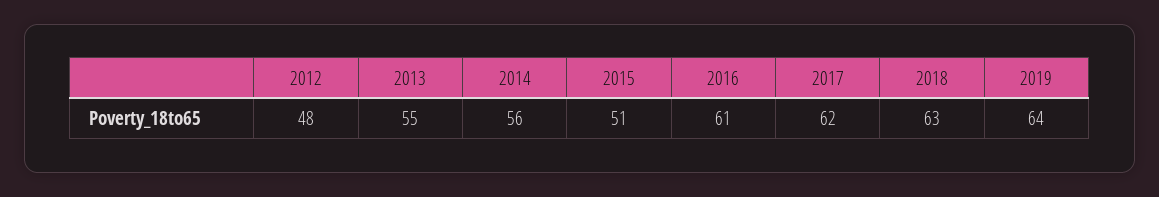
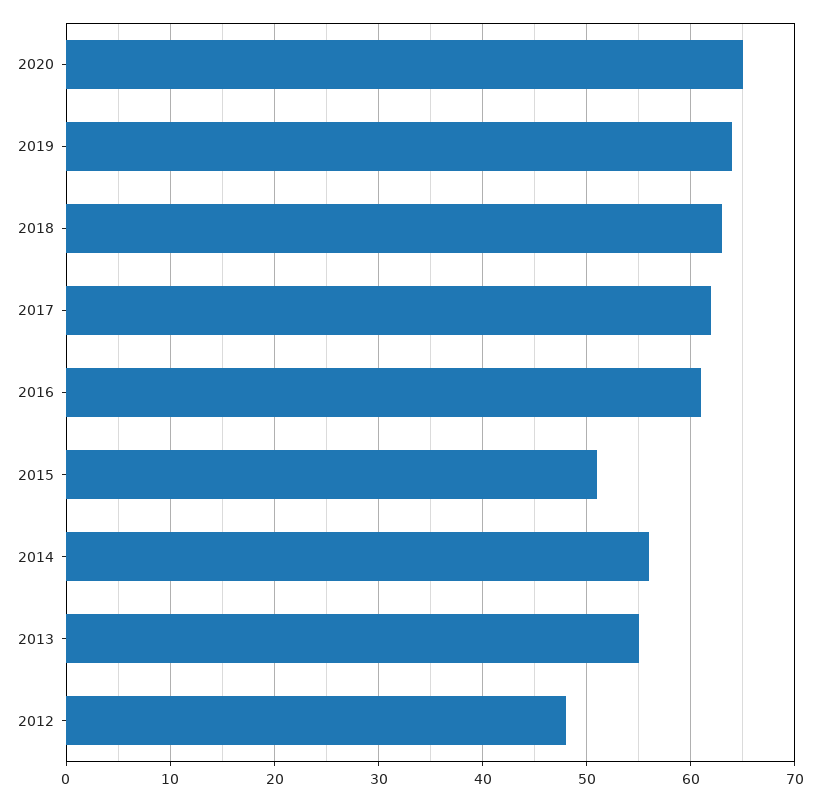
2020: none -> 65

